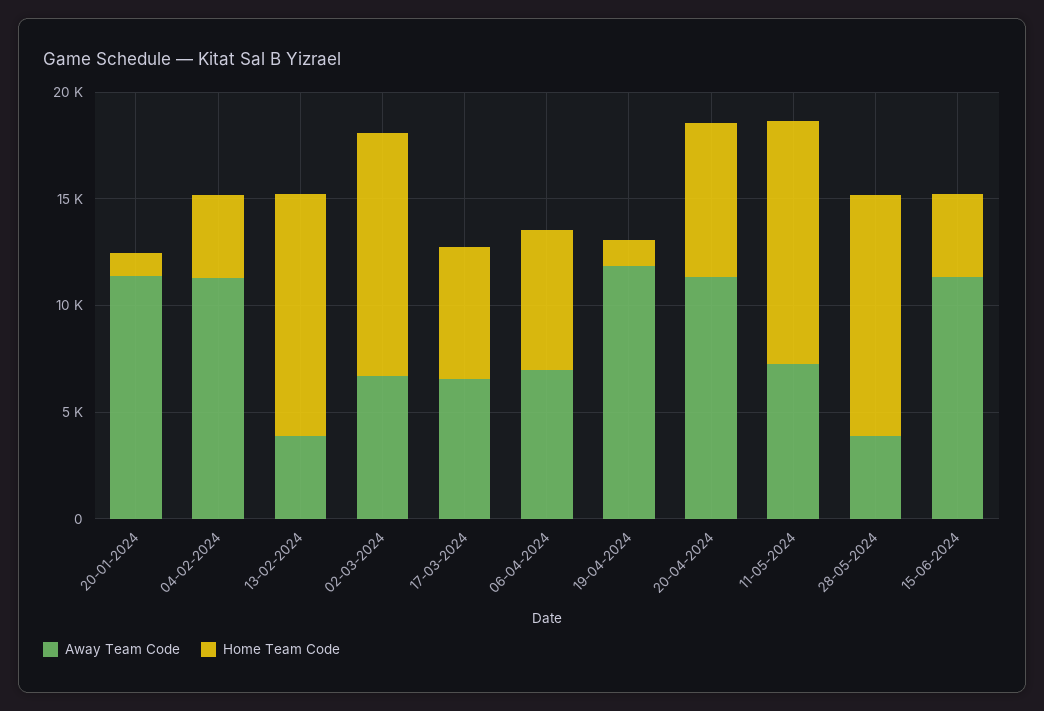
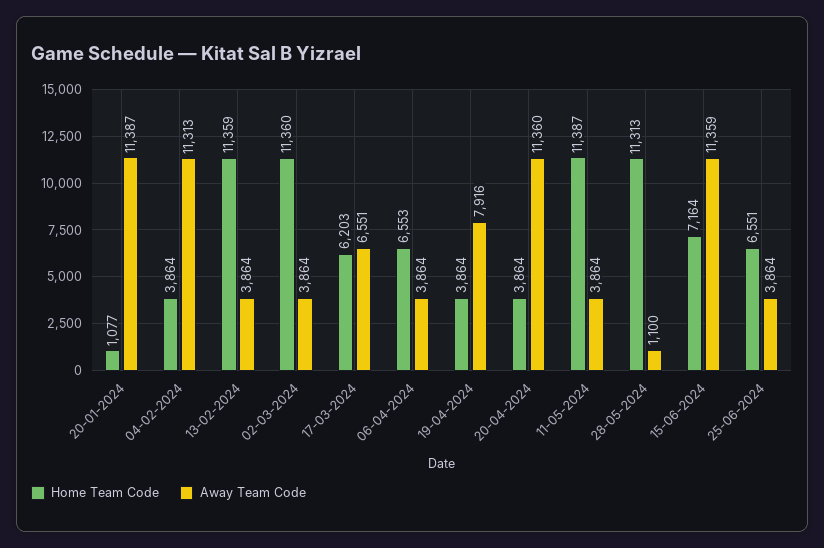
Away Team Code, 02-03-2024: 7000 -> 3864
Away Team Code, 06-04-2024: 7000 -> 3864
Away Team Code, 19-04-2024: 12000 -> 7916
Home Team Code, 19-04-2024: 1000 -> 3864
Home Team Code, 20-04-2024: 7000 -> 3864
Away Team Code, 11-05-2024: 7000 -> 3864
Away Team Code, 28-05-2024: 4000 -> 1100
Home Team Code, 15-06-2024: 4000 -> 7164
Home Team Code, 25-06-2024: none -> 6551
Away Team Code, 25-06-2024: none -> 3864

